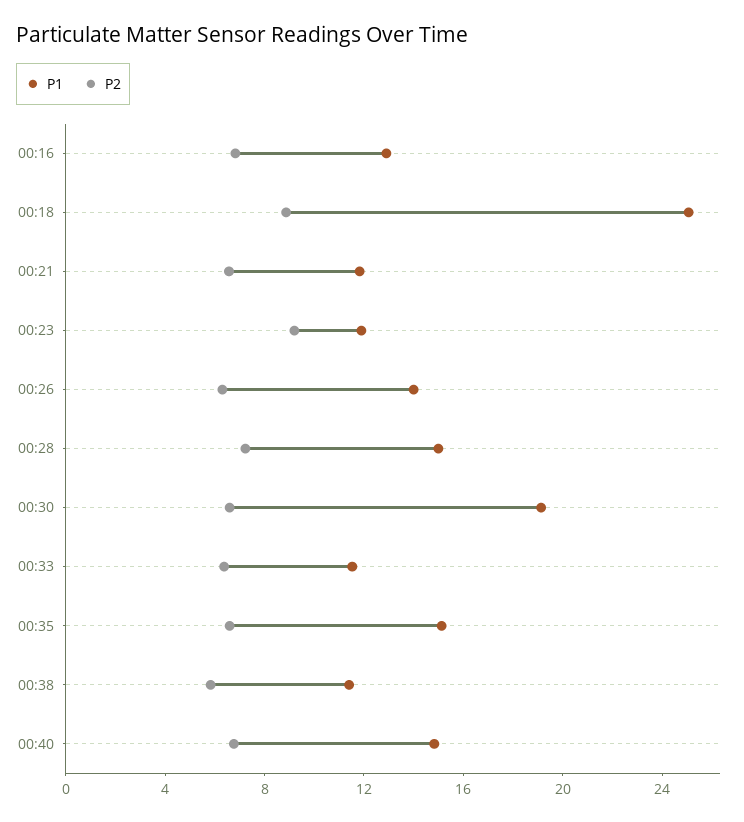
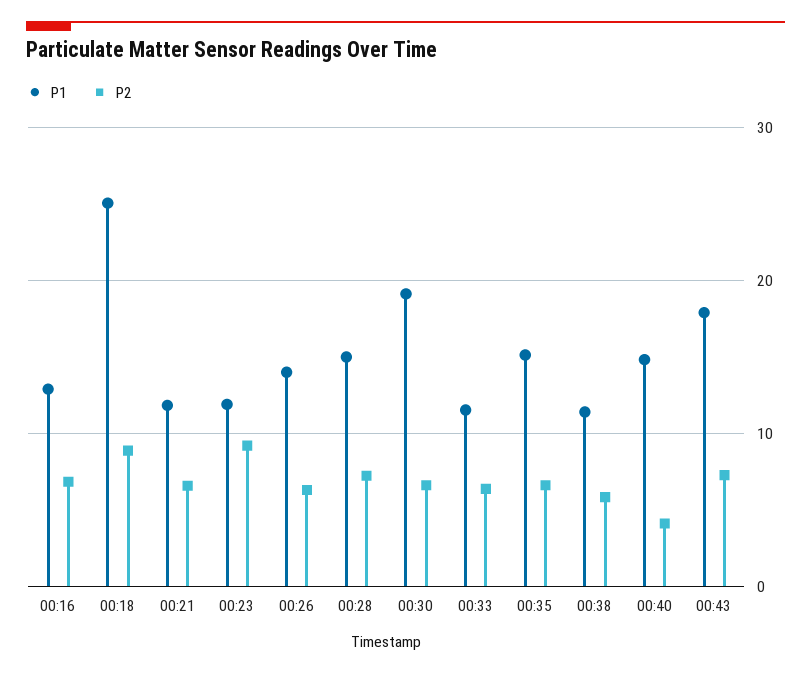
P2, 00:40: 7 -> 4
P1, 00:43: none -> 18
P2, 00:43: none -> 7

